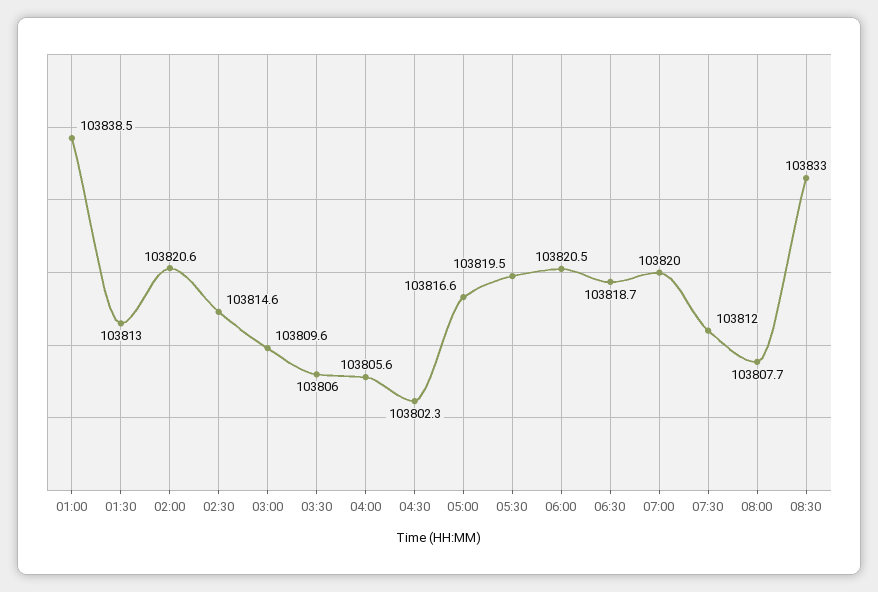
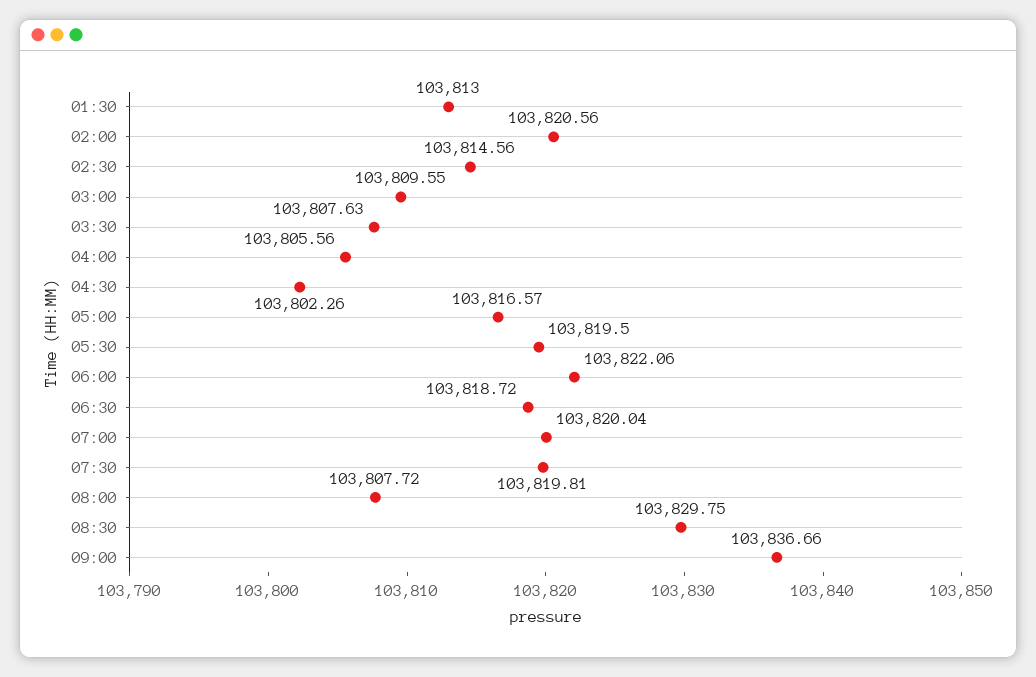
01:00: 103838.5 -> none
03:30: 103806 -> 103807.63
06:00: 103820.5 -> 103822.06
07:30: 103812 -> 103819.81
08:30: 103833 -> 103829.75
09:00: none -> 103836.66

